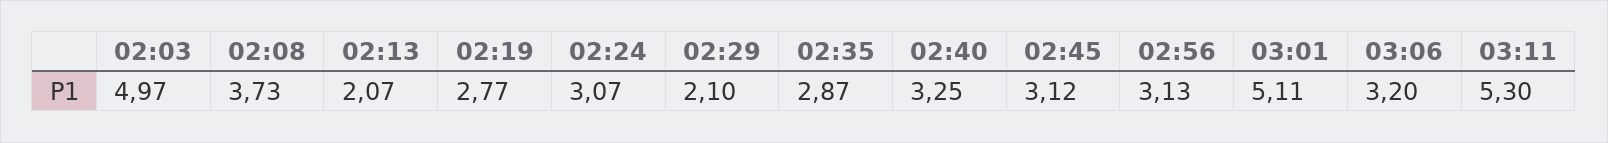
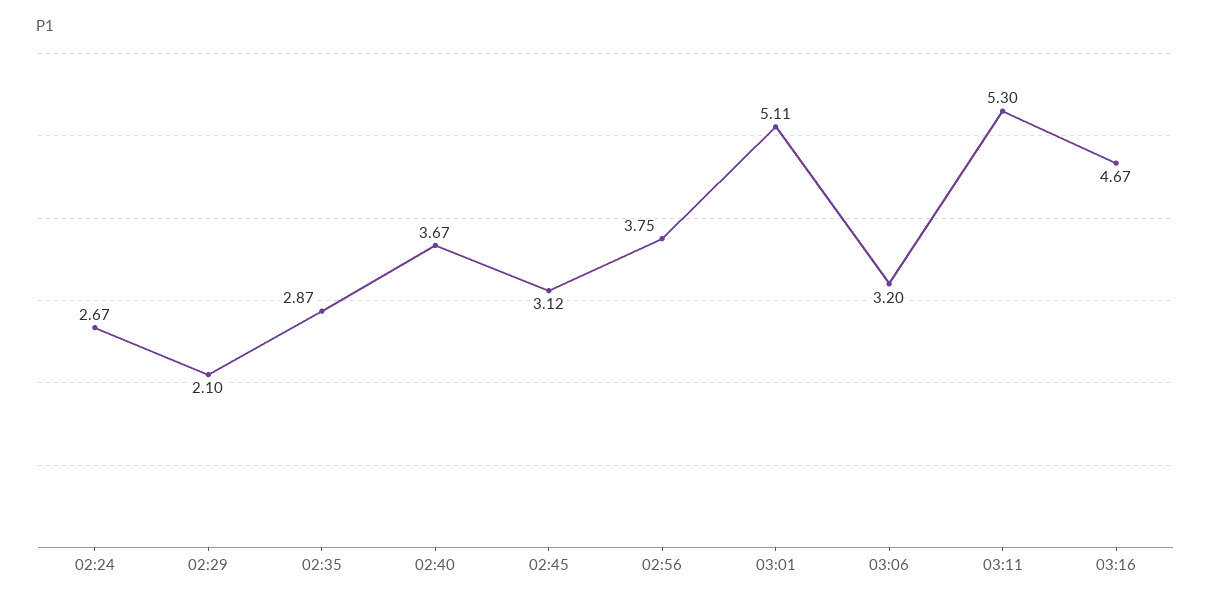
02:03: 4.97 -> none
02:08: 3.73 -> none
02:13: 2.07 -> none
02:19: 2.77 -> none
02:24: 3.07 -> 2.67
02:40: 3.25 -> 3.67
02:56: 3.13 -> 3.75
03:16: none -> 4.67

